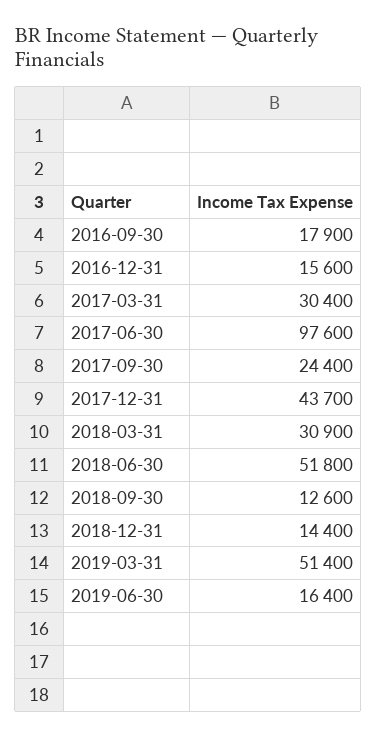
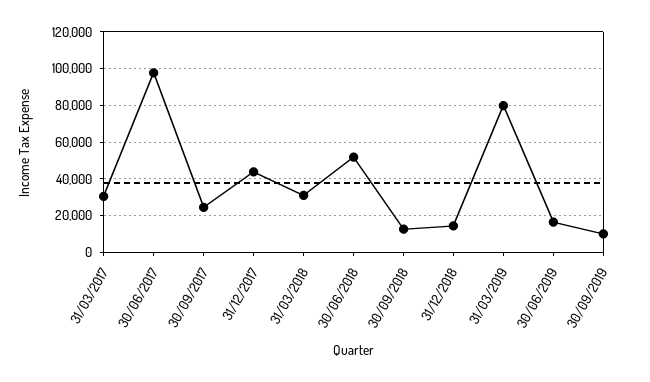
2016-09-30: 17900 -> none
2016-12-31: 15600 -> none
2019-03-31: 51400 -> 80000
30/09/2019: none -> 10000

